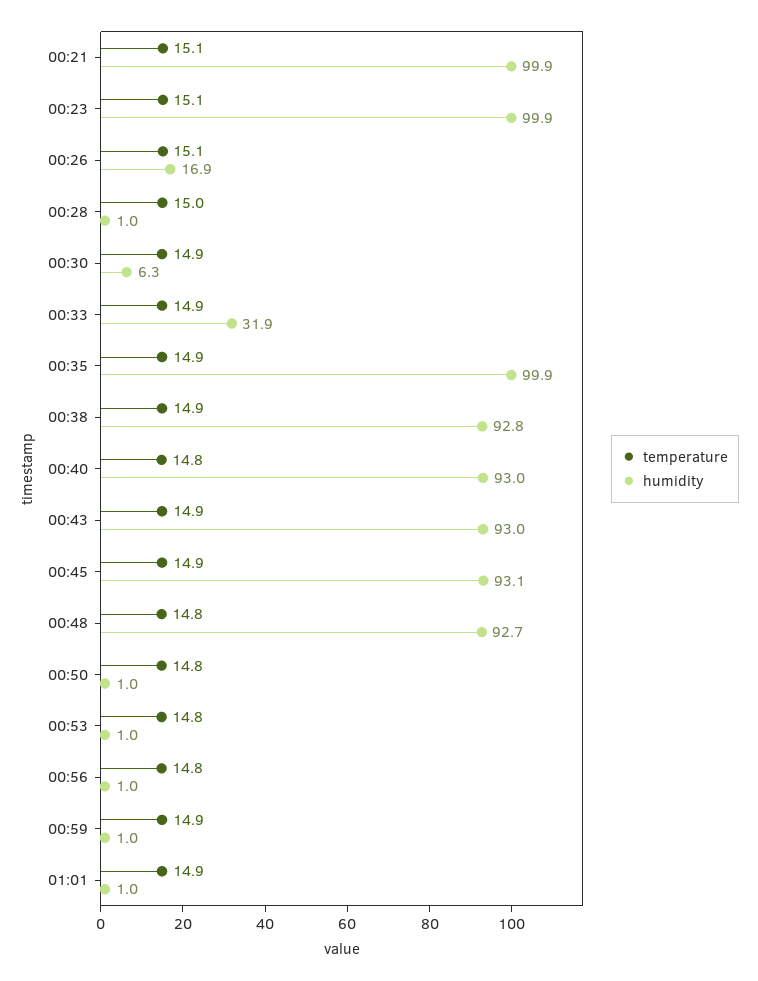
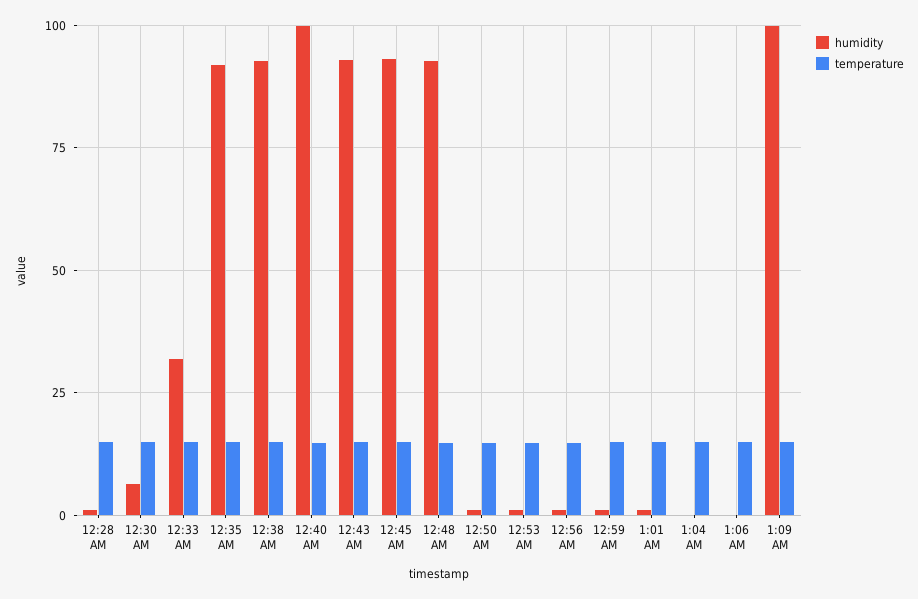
temperature, 00:21: 15.1 -> none
humidity, 00:21: 99.9 -> none
temperature, 00:23: 15.1 -> none
humidity, 00:23: 99.9 -> none
temperature, 00:26: 15.1 -> none
humidity, 00:26: 16.9 -> none
humidity, 00:35: 99.9 -> 92.5
humidity, 00:40: 93 -> 100
humidity, 1:04 AM: none -> 0
temperature, 1:04 AM: none -> 15
humidity, 1:06 AM: none -> 0
temperature, 1:06 AM: none -> 15
humidity, 1:09 AM: none -> 100
temperature, 1:09 AM: none -> 15

